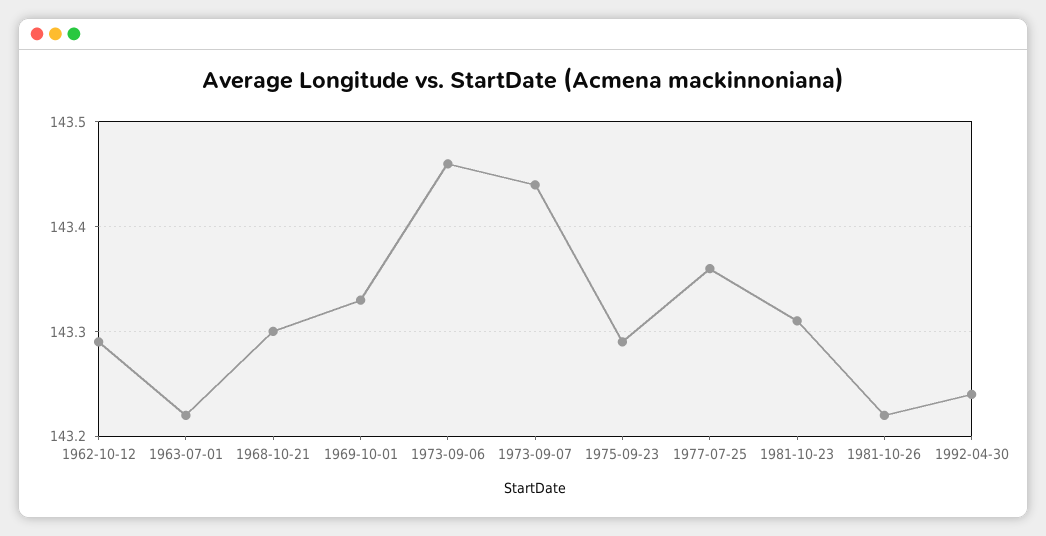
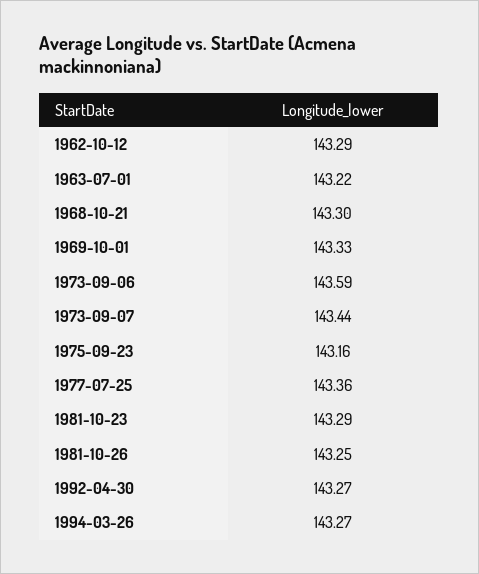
1973-09-06: 143.46 -> 143.59
1975-09-23: 143.29 -> 143.16
1981-10-23: 143.31 -> 143.29
1981-10-26: 143.22 -> 143.25
1992-04-30: 143.24 -> 143.27
1994-03-26: none -> 143.27

